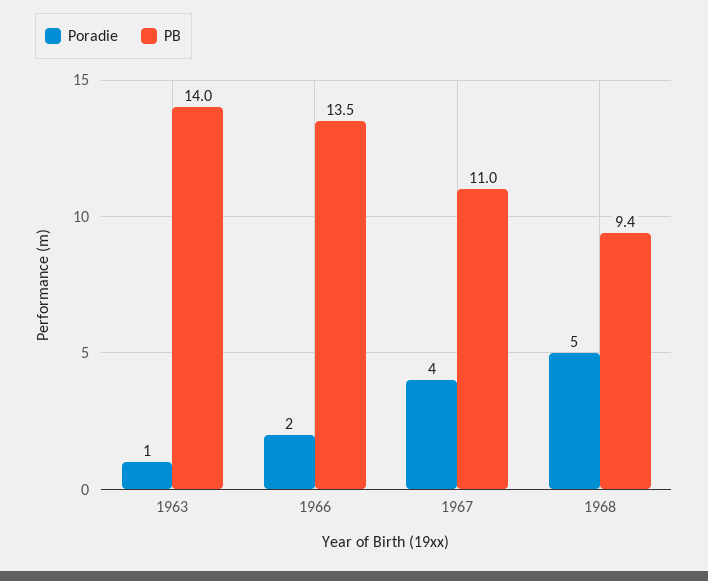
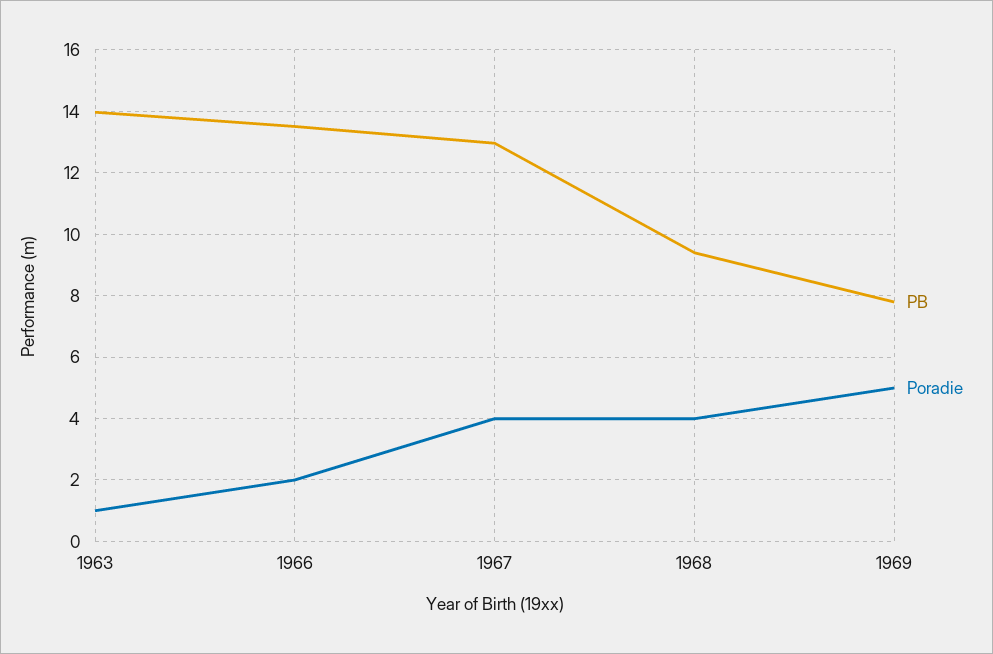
PB, 1967: 11 -> 13
Poradie, 1968: 5 -> 4
PB, 1969: none -> 7.8
Poradie, 1969: none -> 5

